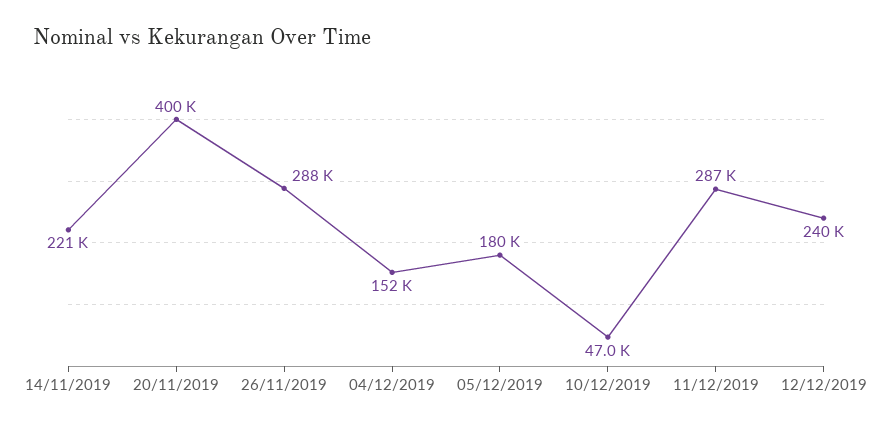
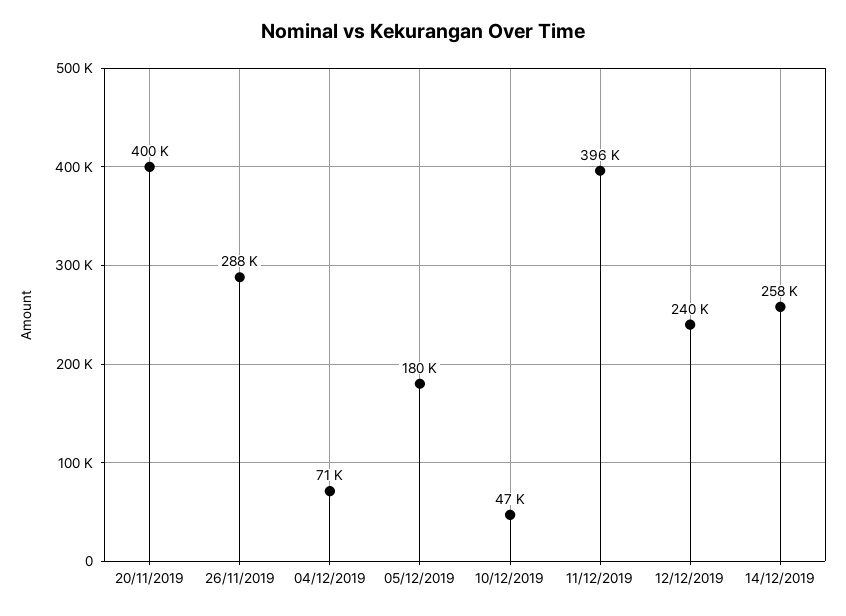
14/11/2019: 221000 -> none
04/12/2019: 152000 -> 71000
11/12/2019: 287000 -> 396000
14/12/2019: none -> 258000

